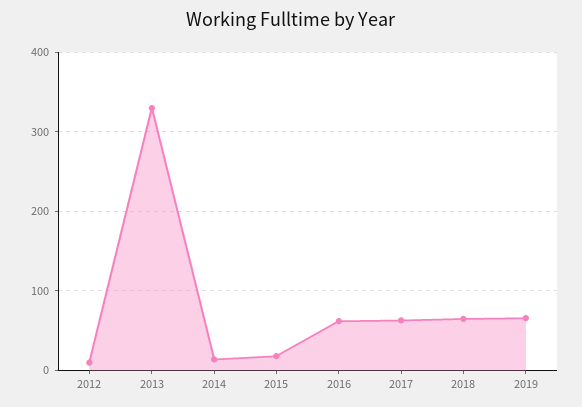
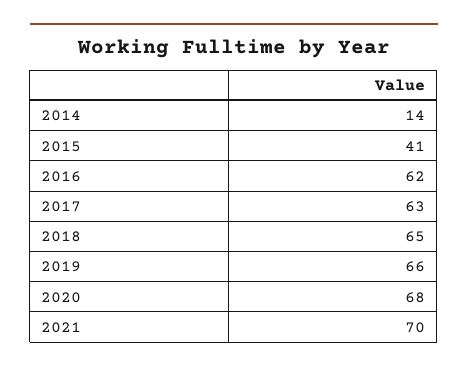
2012: 10 -> none
2013: 330 -> none
2015: 20 -> 41
2020: none -> 68
2021: none -> 70

